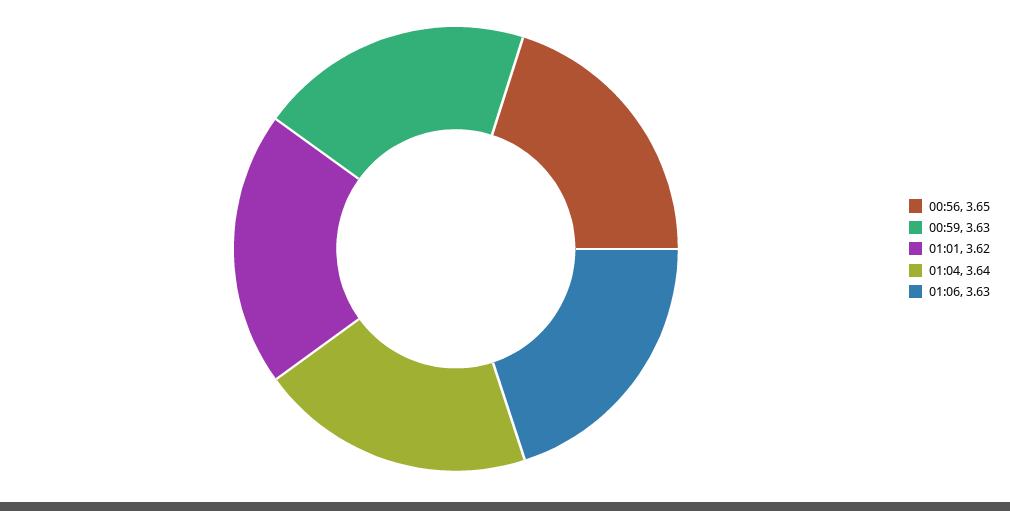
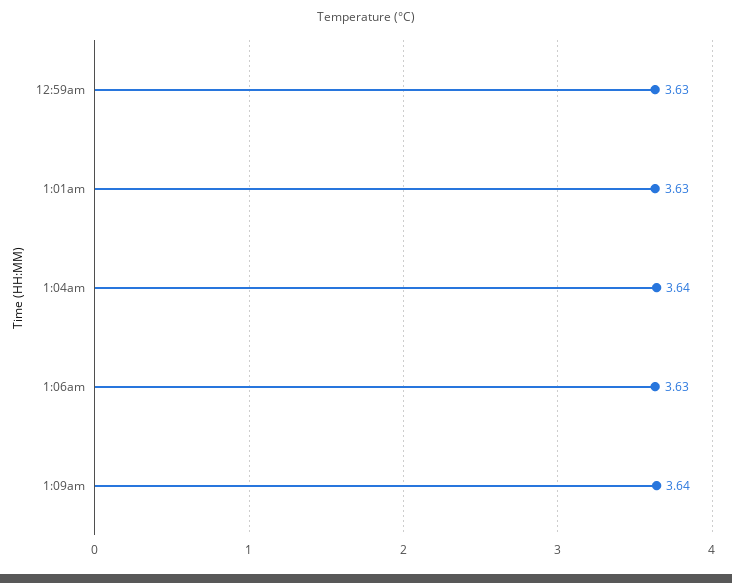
00:56: 3.65 -> none
01:01: 3.62 -> 3.63
1:09am: none -> 3.64

